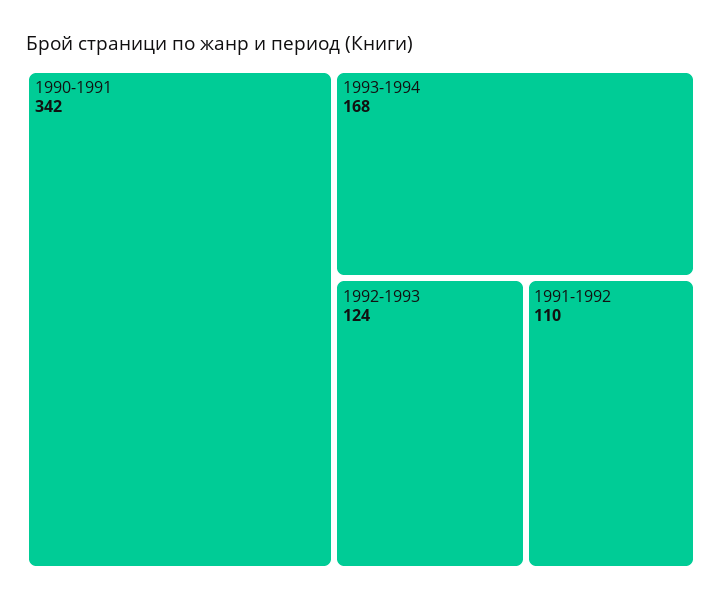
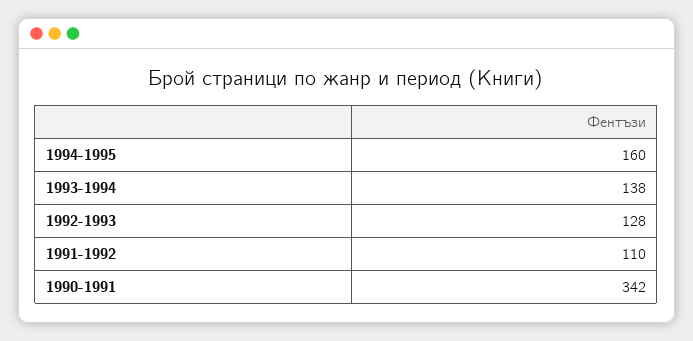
1993-1994: 168 -> 138
1992-1993: 124 -> 128
1994-1995: none -> 160

